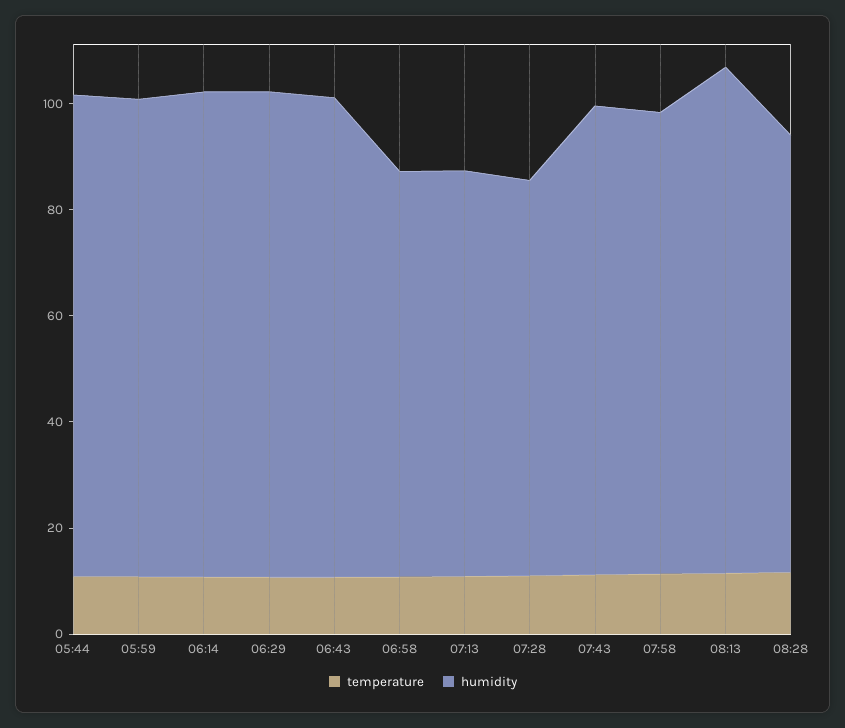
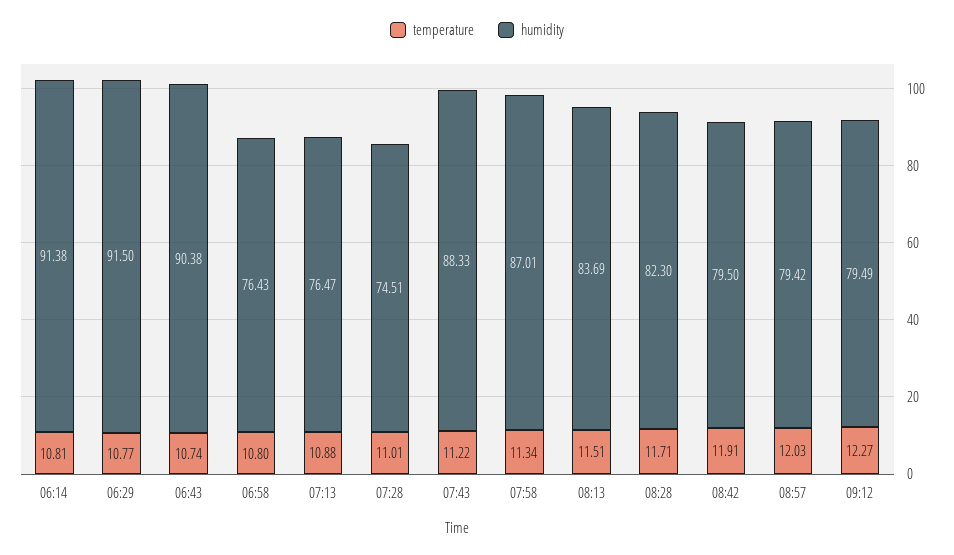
temperature, 05:44: 10 -> none
humidity, 05:44: 90 -> none
temperature, 05:59: 10 -> none
humidity, 05:59: 90 -> none
humidity, 08:13: 95 -> 83.69
temperature, 08:42: none -> 11.91
humidity, 08:42: none -> 79.5
temperature, 08:57: none -> 12.03
humidity, 08:57: none -> 79.42
temperature, 09:12: none -> 12.27
humidity, 09:12: none -> 79.49

